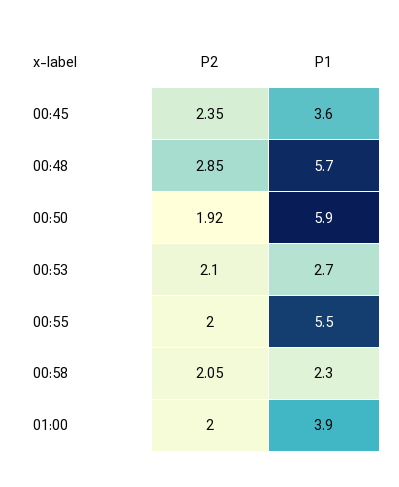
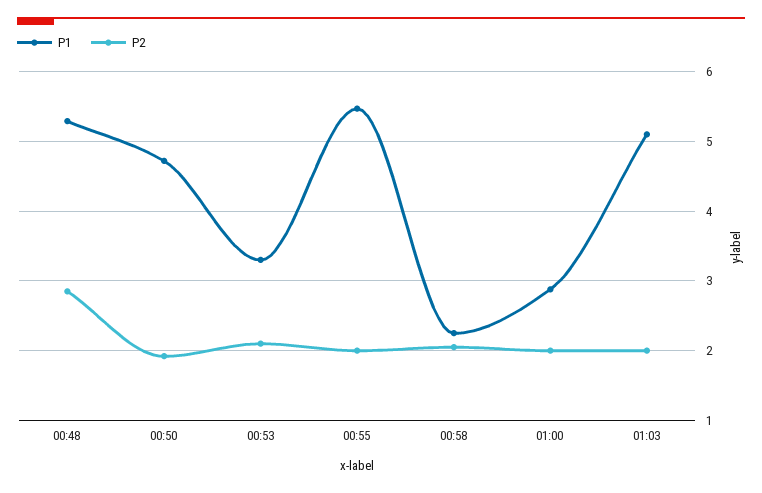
P2, 00:45: 2.35 -> none
P1, 00:45: 3.6 -> none
P1, 00:48: 5.7 -> 5.3
P1, 00:50: 5.9 -> 4.7
P1, 00:53: 2.7 -> 3.3
P1, 01:00: 3.9 -> 2.9
P1, 01:03: none -> 5.1
P2, 01:03: none -> 2

